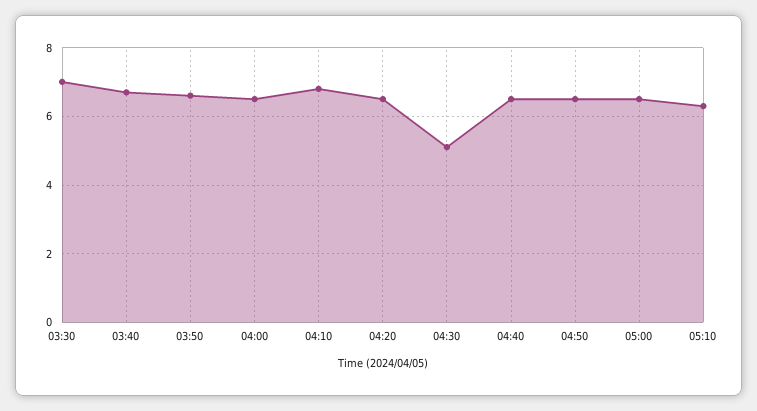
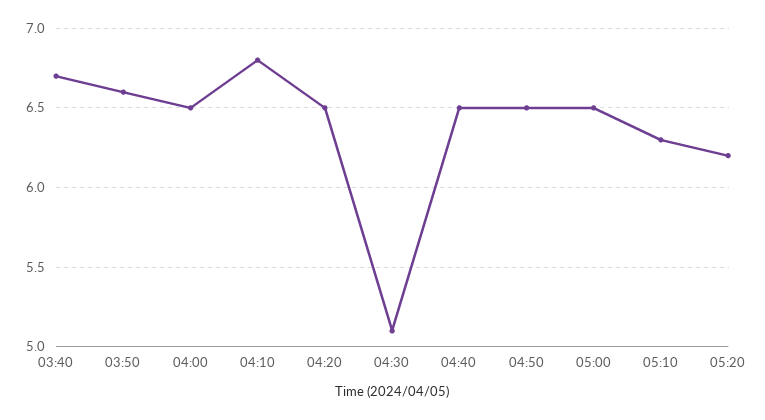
03:30: 7 -> none
05:20: none -> 6.2

